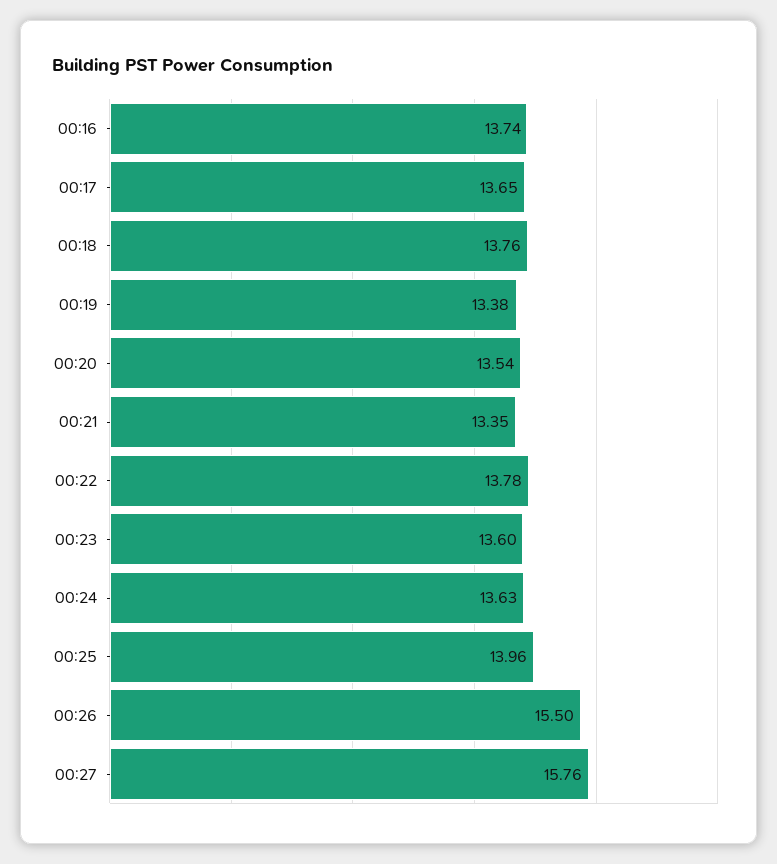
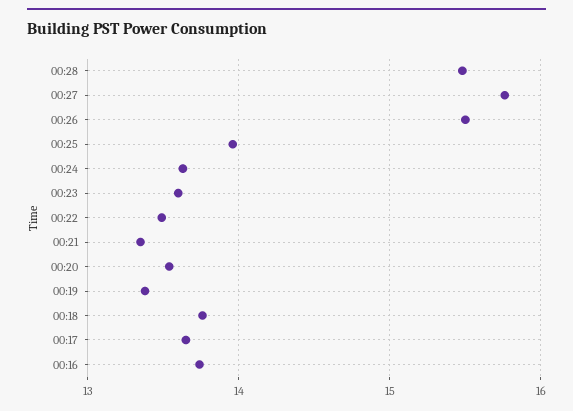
00:22: 13.78 -> 13.5
00:28: none -> 15.5

